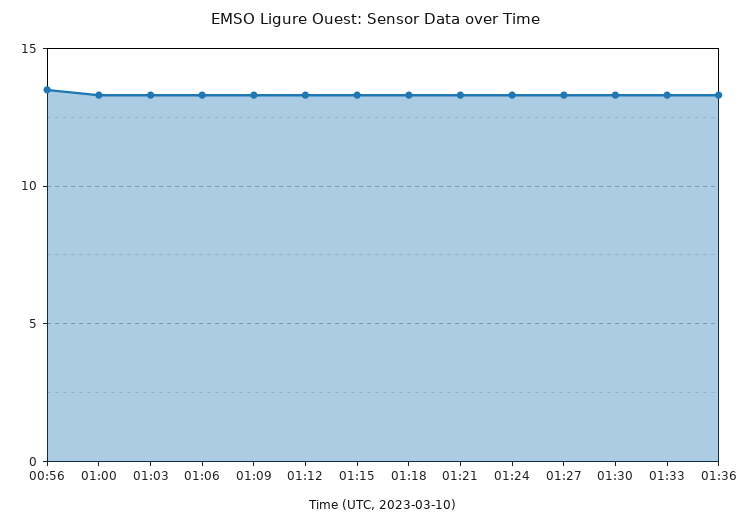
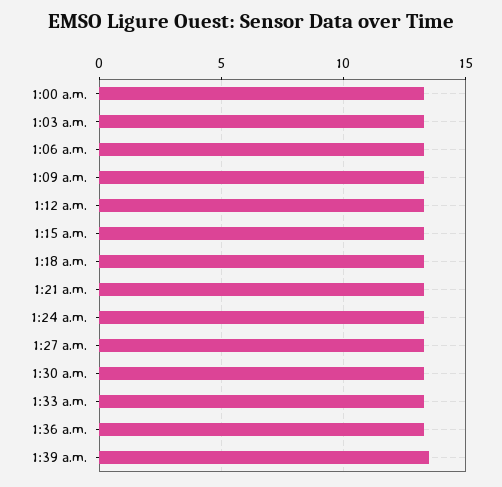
00:56: 13.5 -> none
1:39 a.m.: none -> 13.5

